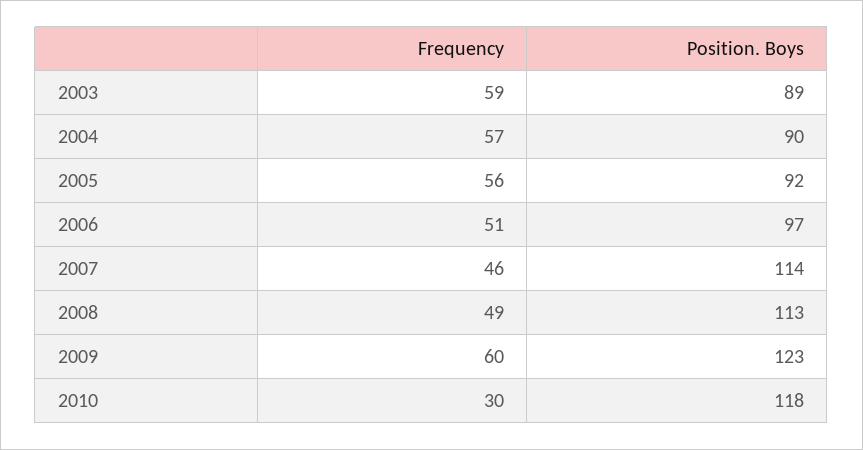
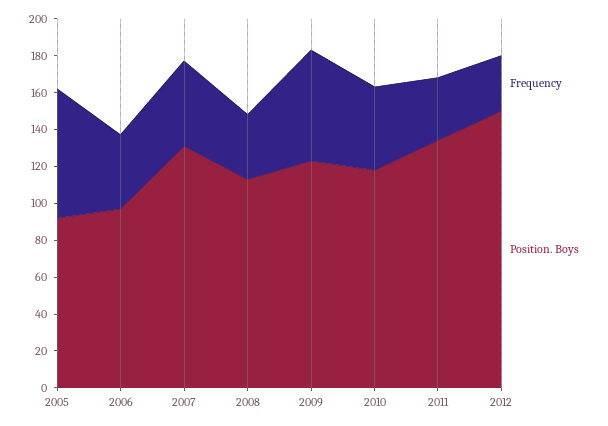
Frequency, 2003: 59 -> none
Position. Boys, 2003: 89 -> none
Frequency, 2004: 57 -> none
Position. Boys, 2004: 90 -> none
Frequency, 2005: 56 -> 70
Frequency, 2006: 51 -> 40
Position. Boys, 2007: 114 -> 130
Frequency, 2008: 49 -> 35
Frequency, 2010: 30 -> 45
Frequency, 2011: none -> 35
Position. Boys, 2011: none -> 135
Frequency, 2012: none -> 30
Position. Boys, 2012: none -> 150

